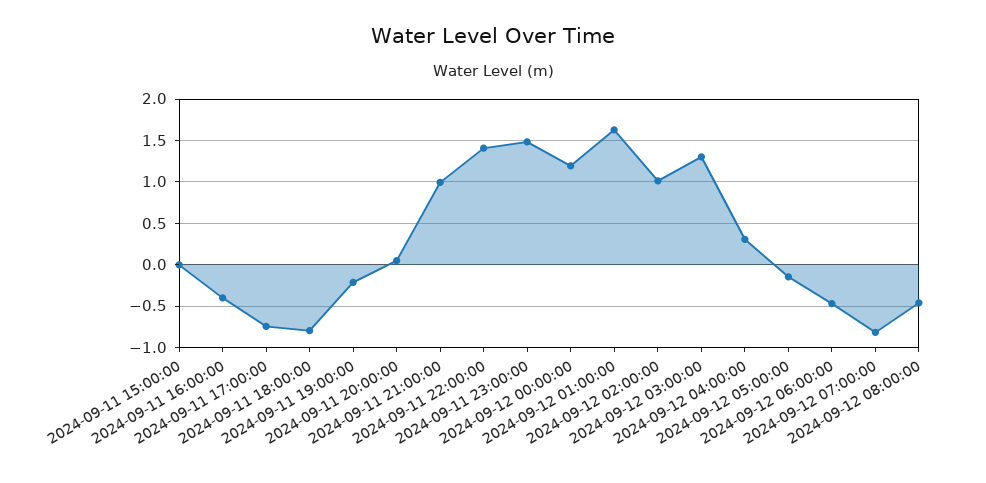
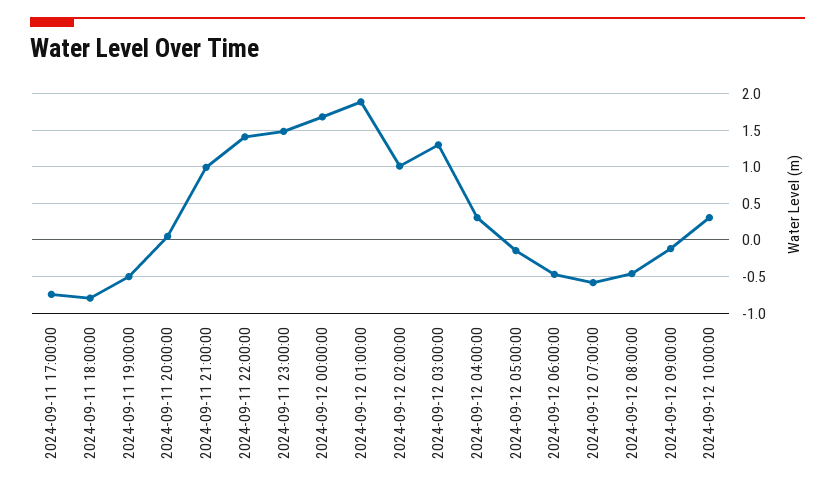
2024-09-11 15:00:00: 0 -> none
2024-09-11 16:00:00: -0.4 -> none
2024-09-11 19:00:00: -0.2 -> -0.5
2024-09-12 00:00:00: 1.2 -> 1.7
2024-09-12 01:00:00: 1.6 -> 1.9
2024-09-12 07:00:00: -0.8 -> -0.6
2024-09-12 09:00:00: none -> -0.1
2024-09-12 10:00:00: none -> 0.3

